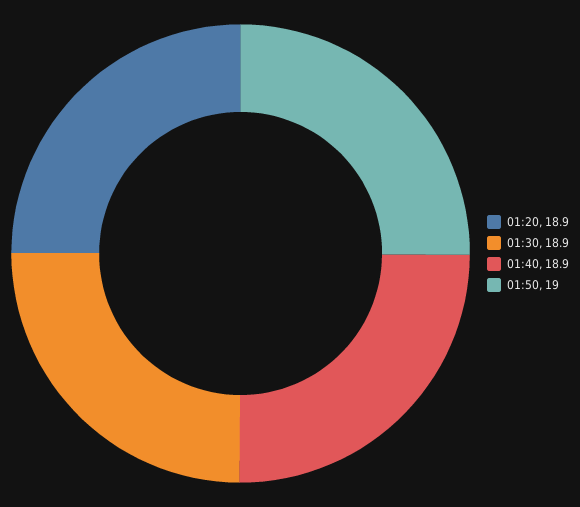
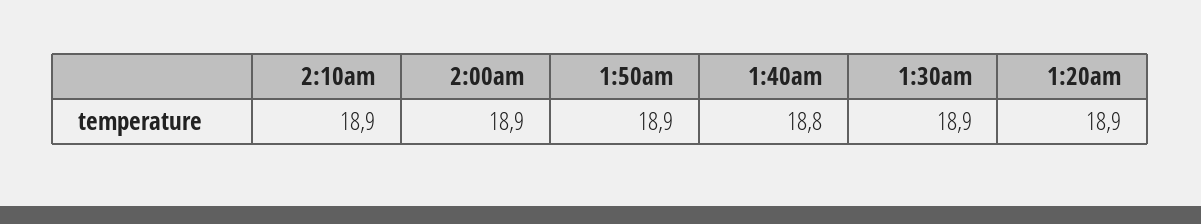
01:40: 18.9 -> 18.8
01:50: 19 -> 18.9
2:10am: none -> 18.9
2:00am: none -> 18.9

